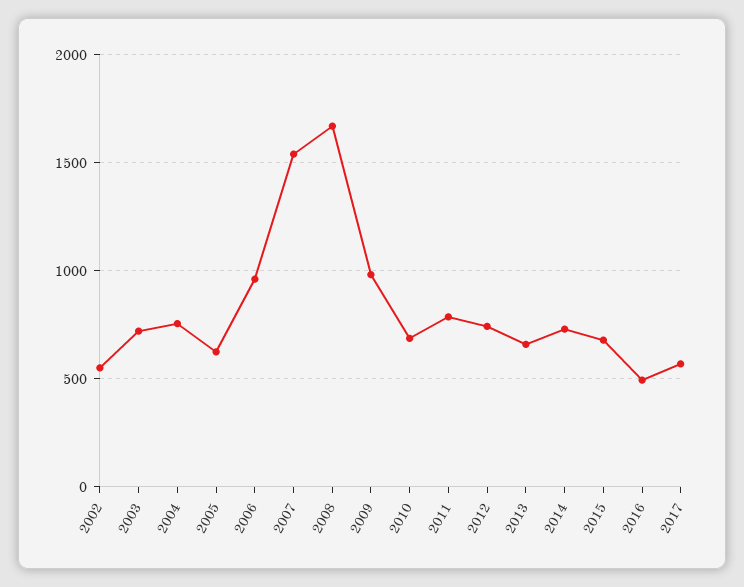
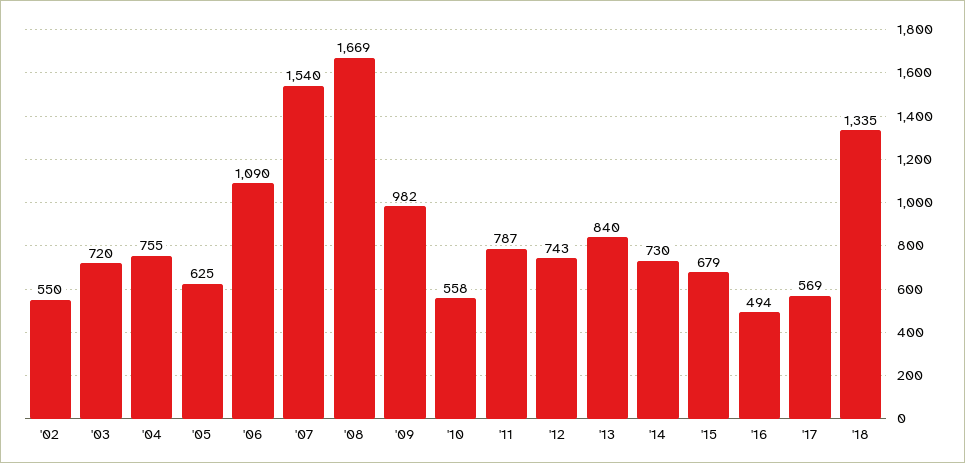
2006: 950 -> 1090
2010: 700 -> 558
2013: 650 -> 840
'18: none -> 1335

